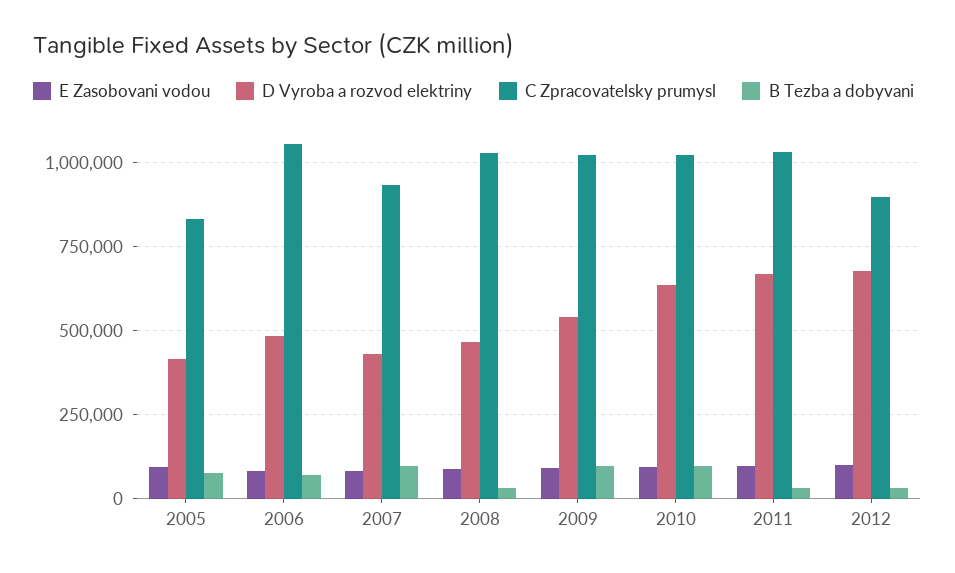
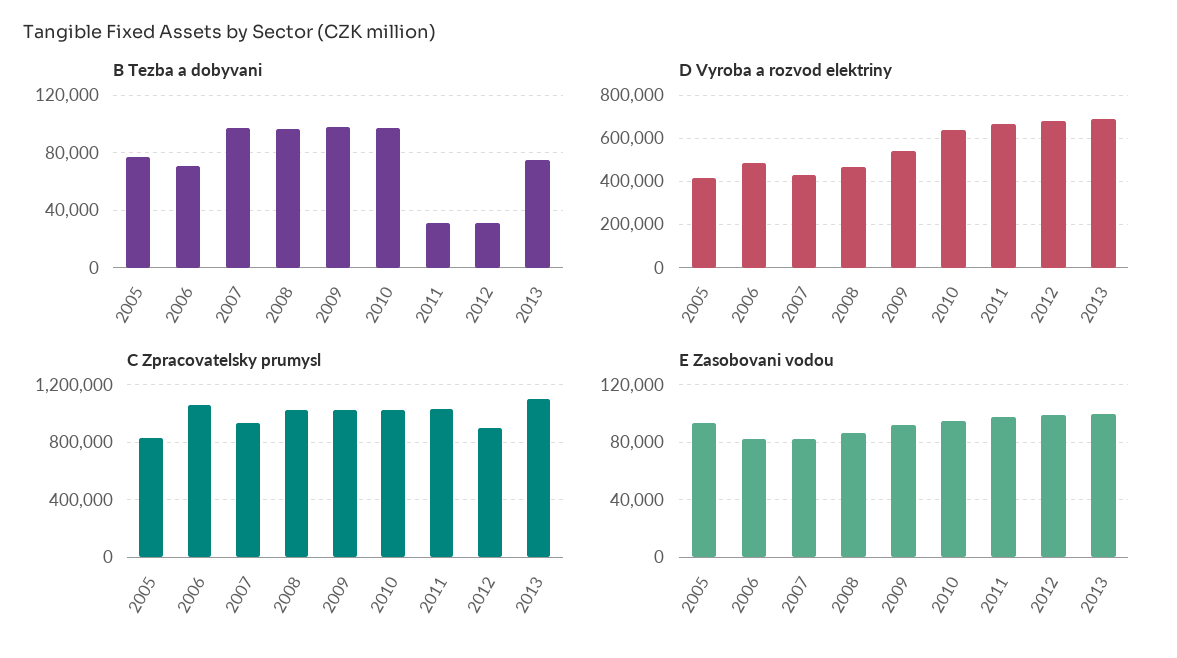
B Tezba a dobyvani, 2008: 25000 -> 95000
B Tezba a dobyvani, 2013: none -> 75000
D Vyroba a rozvod elektriny, 2013: none -> 700000
C Zpracovatelsky prumysl, 2013: none -> 1100000
E Zasobovani vodou, 2013: none -> 100000

